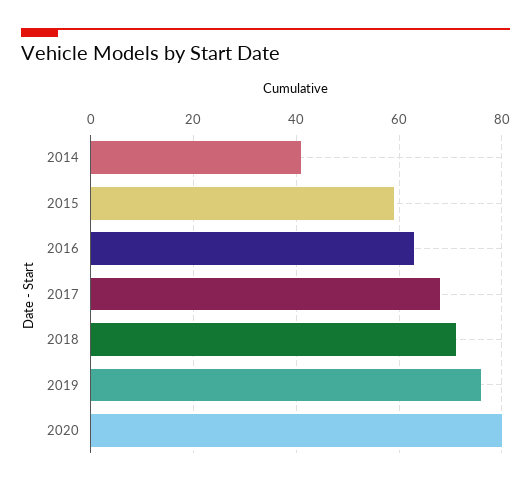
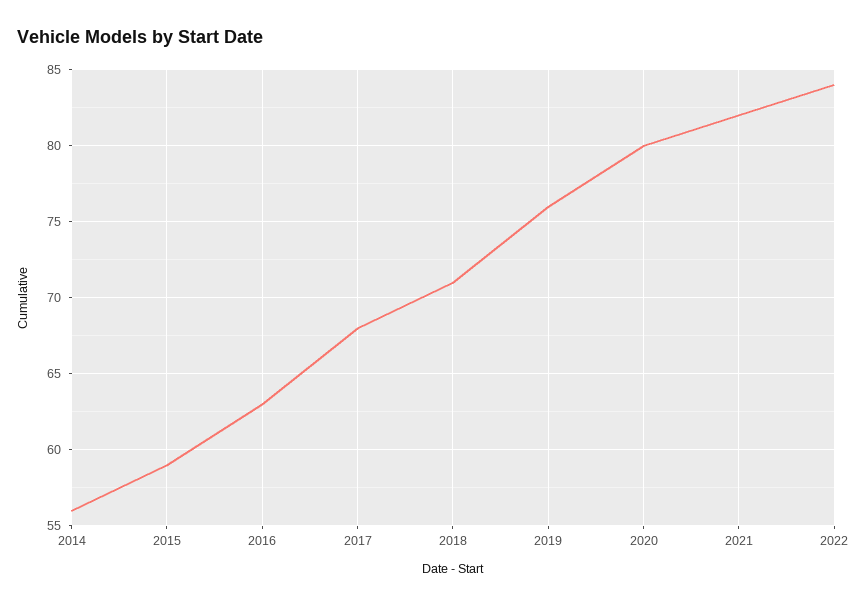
2014: 40 -> 56
2021: none -> 82
2022: none -> 84

